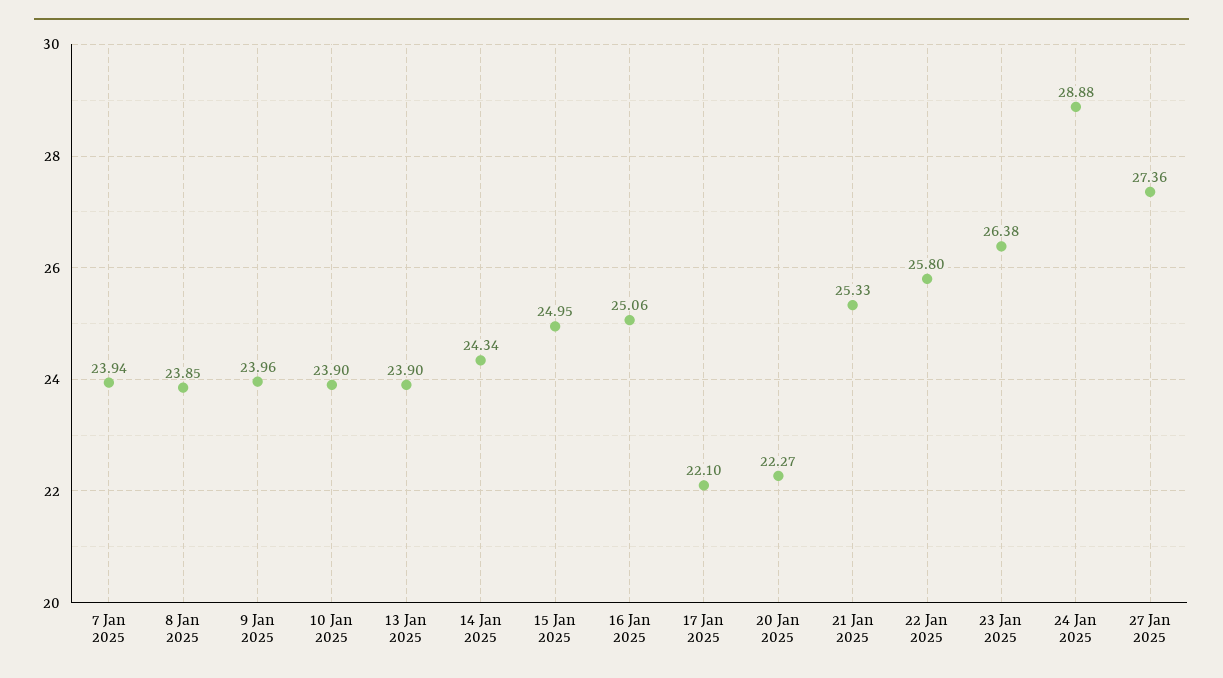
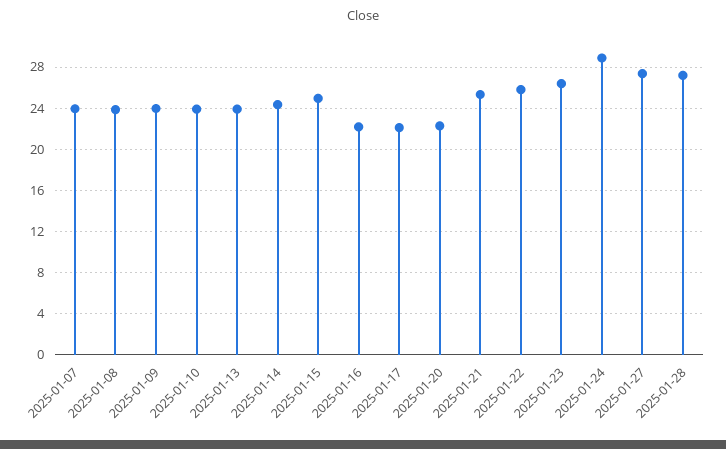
16 Jan 2025: 25.06 -> 22
2025-01-28: none -> 27

